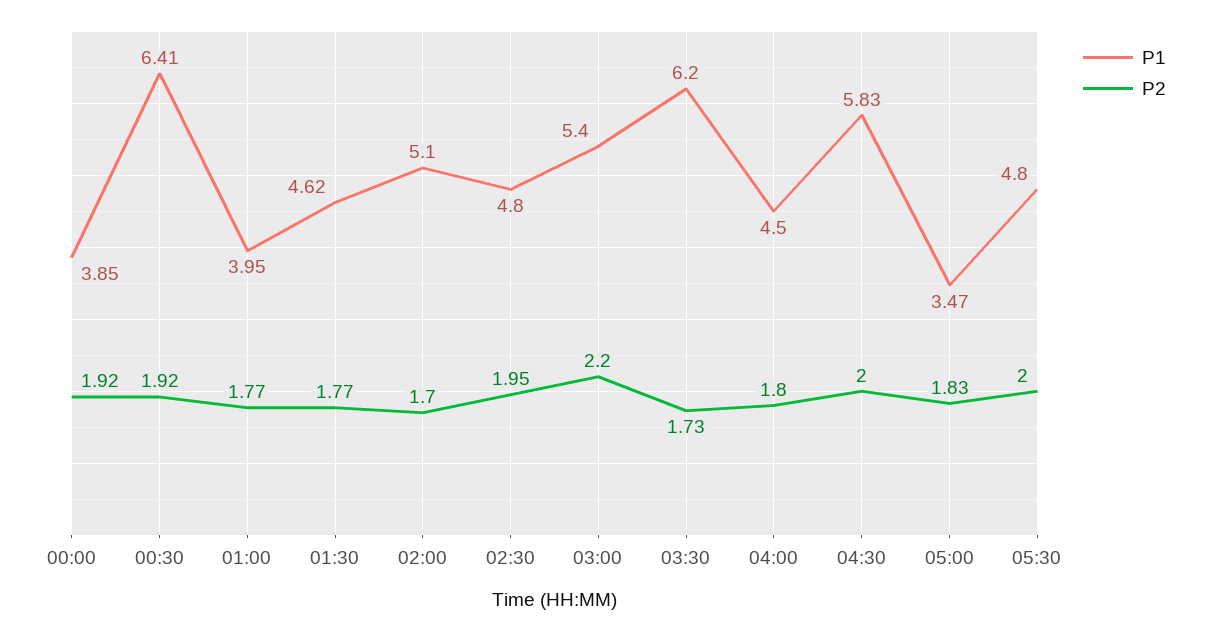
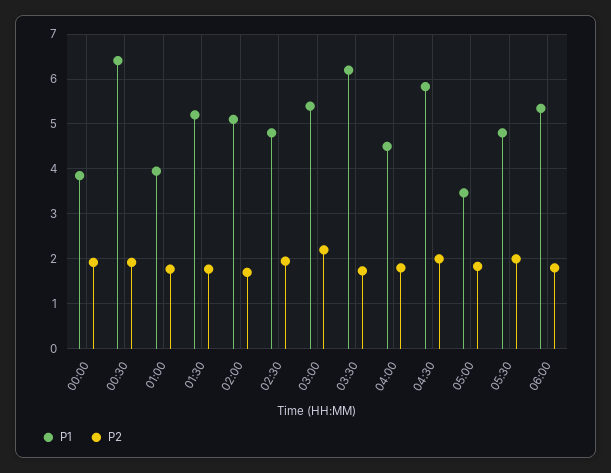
P1, 01:30: 4.62 -> 5.2
P1, 06:00: none -> 5.4
P2, 06:00: none -> 1.8

